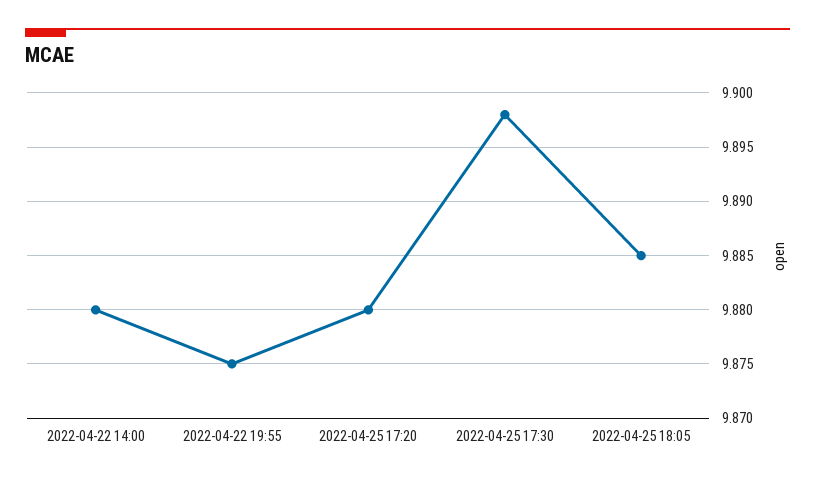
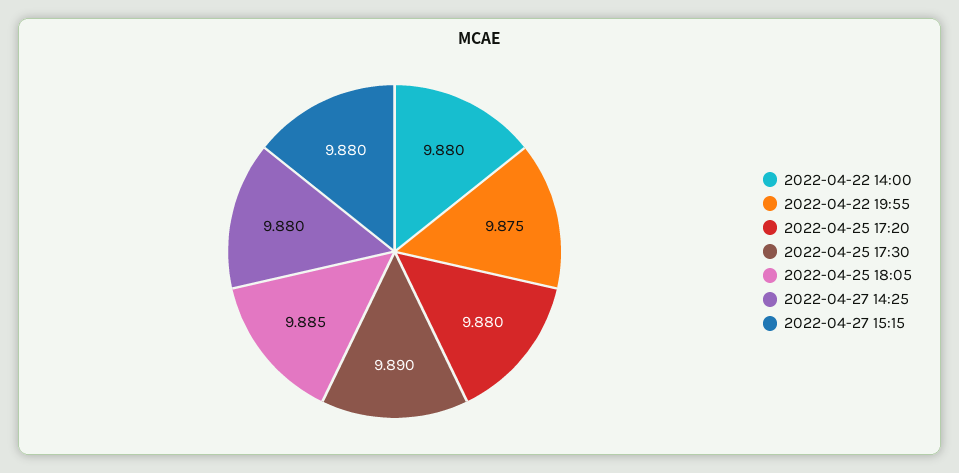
2022-04-25 17:30: 9.898 -> 9.89
2022-04-27 14:25: none -> 9.88
2022-04-27 15:15: none -> 9.88

